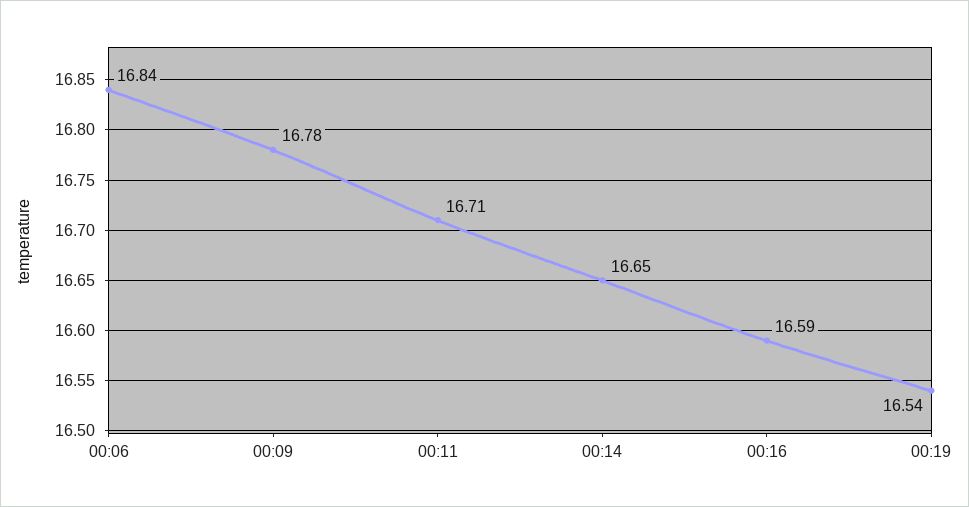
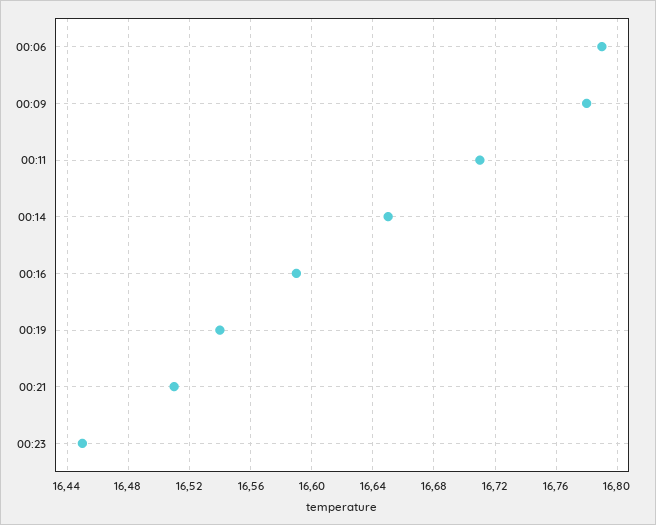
00:06: 16.84 -> 16.79
00:21: none -> 16.51
00:23: none -> 16.45

